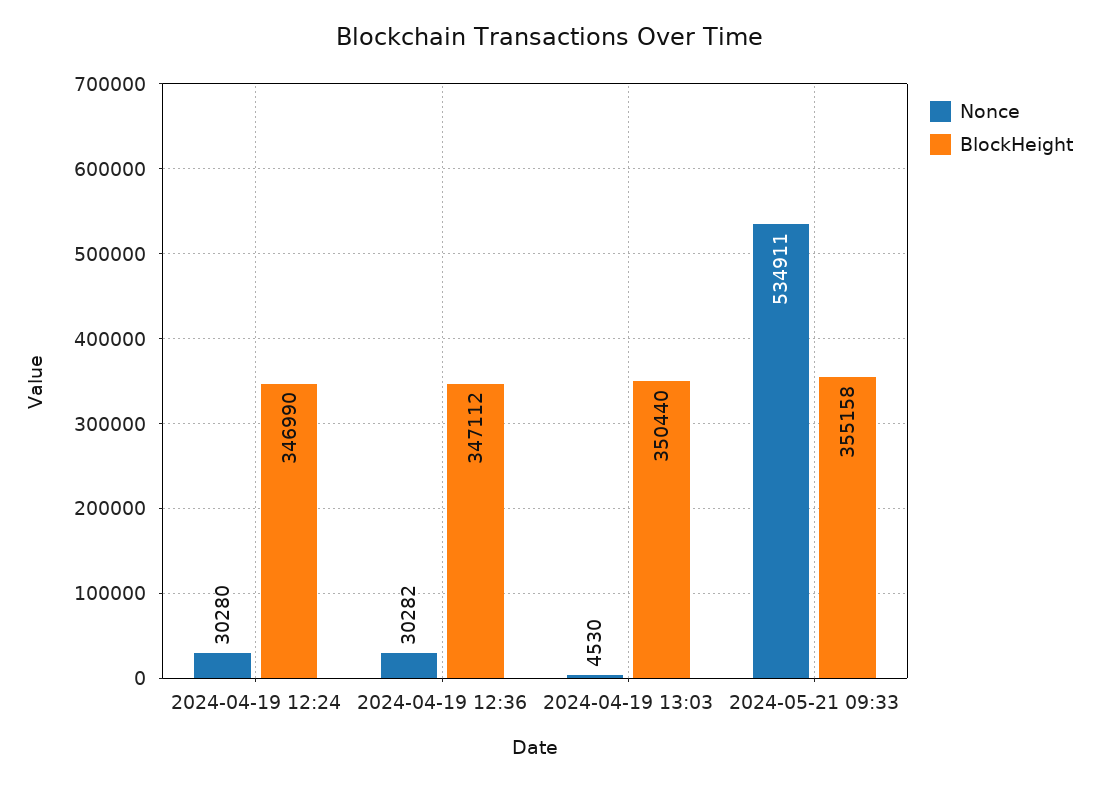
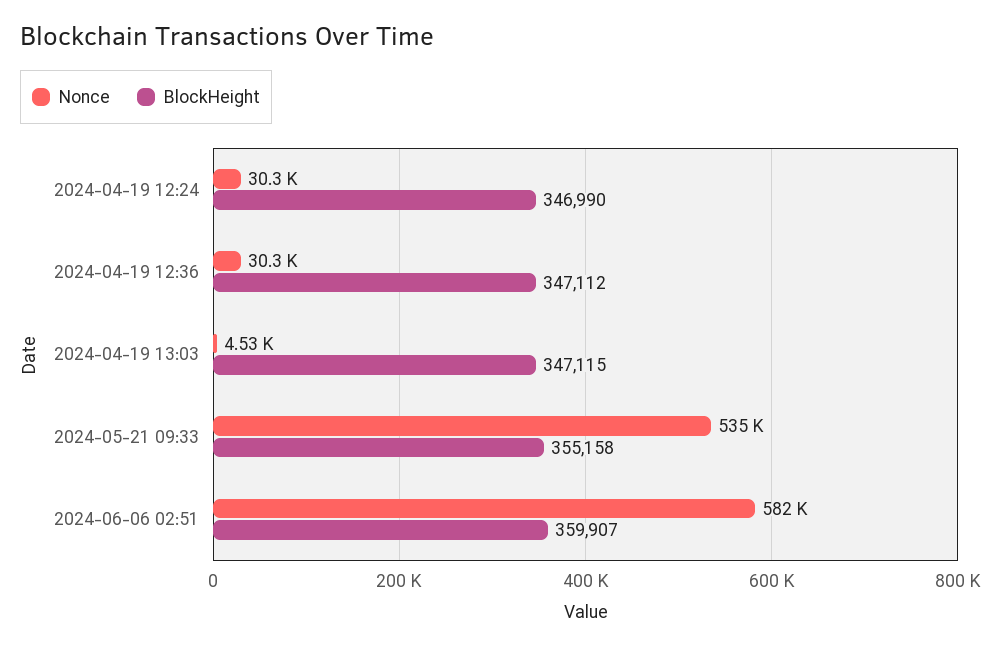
BlockHeight, 2024-04-19 13:03: 350440 -> 347115
Nonce, 2024-06-06 02:51: none -> 582000
BlockHeight, 2024-06-06 02:51: none -> 359907

